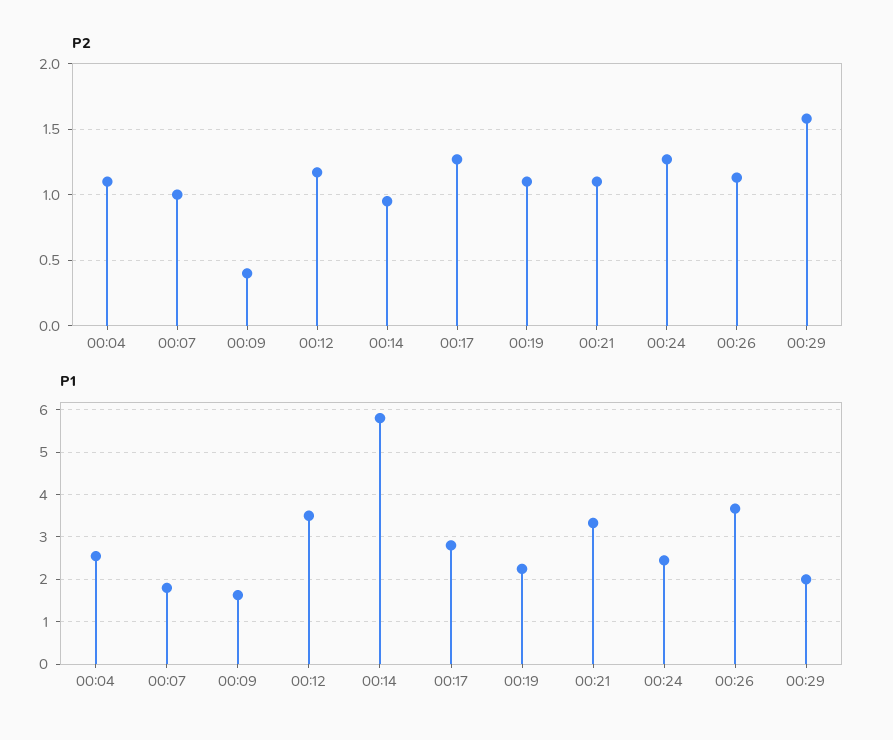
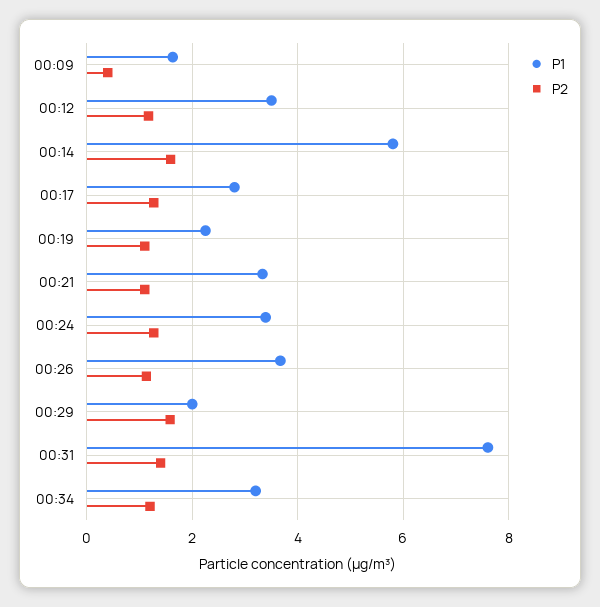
P2, 00:04: 1.1 -> none
P2, 00:07: 1 -> none
P2, 00:14: 0.95 -> 1.6
P1, 00:04: 2.6 -> none
P1, 00:07: 1.8 -> none
P1, 00:24: 2.4 -> 3.4
P1, 00:31: none -> 7.6
P2, 00:31: none -> 1.4
P1, 00:34: none -> 3.2
P2, 00:34: none -> 1.2

